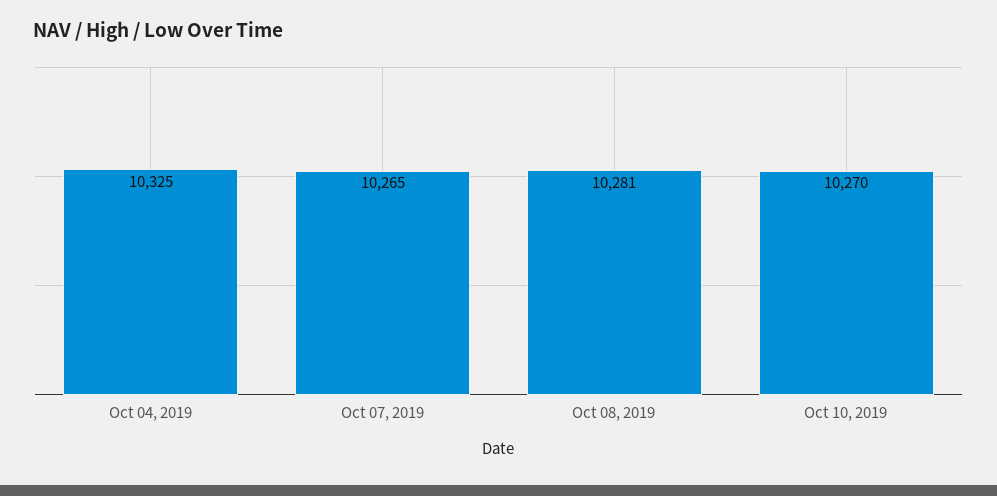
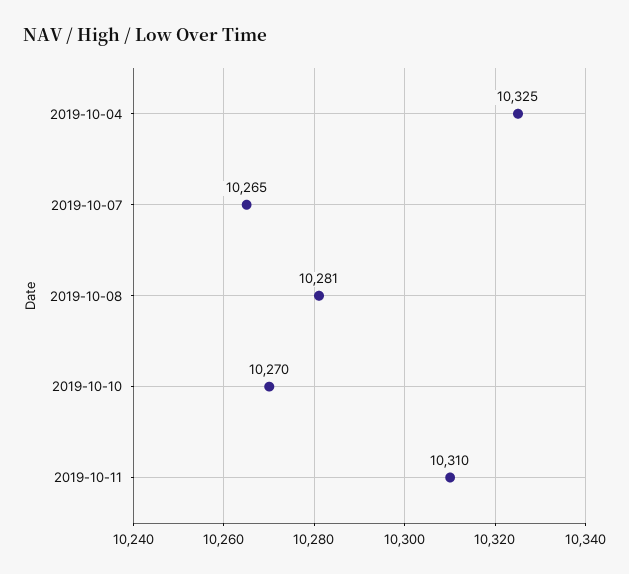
2019-10-11: none -> 10310

